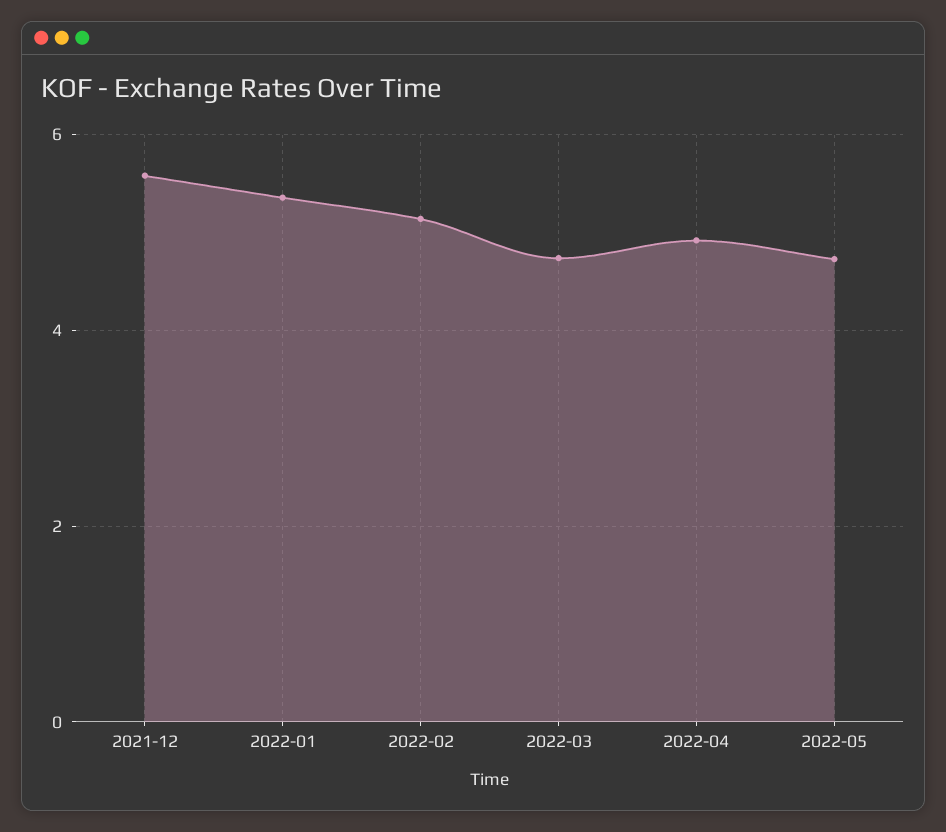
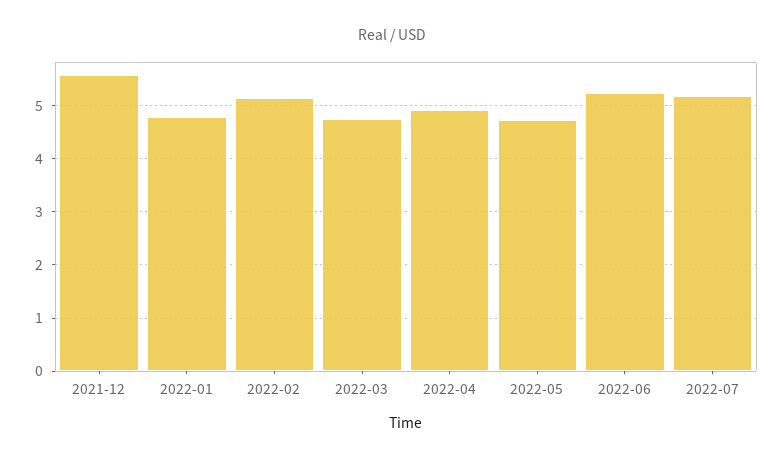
2022-01: 5.4 -> 4.8
2022-06: none -> 5.2
2022-07: none -> 5.2

